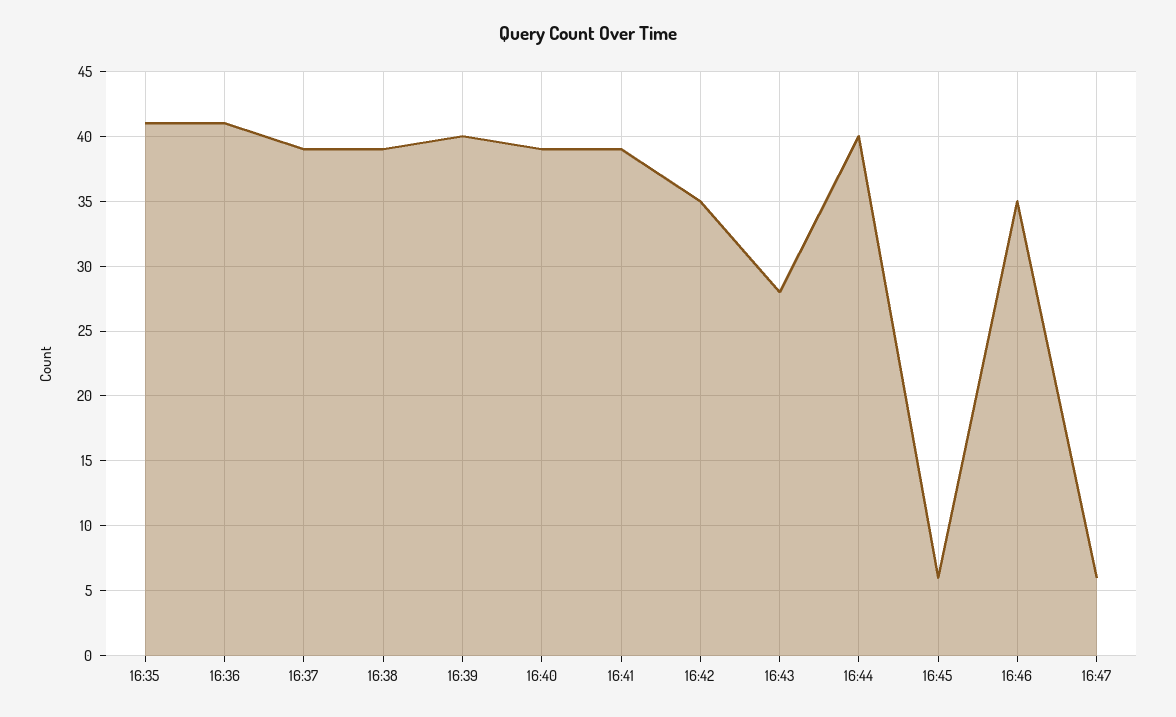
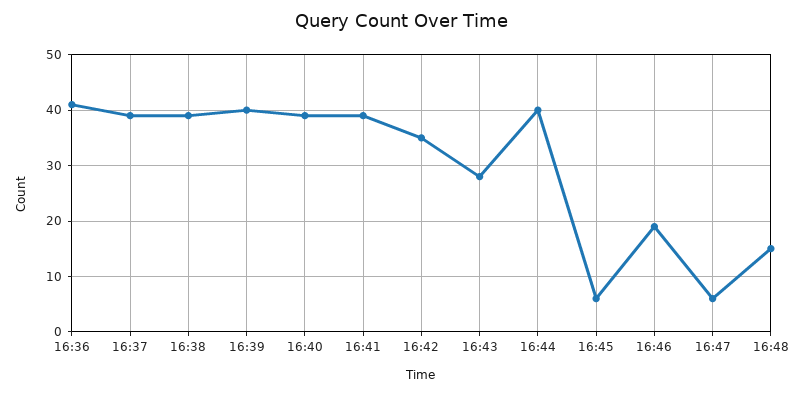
16:35: 41 -> none
16:46: 35 -> 20
16:48: none -> 15

